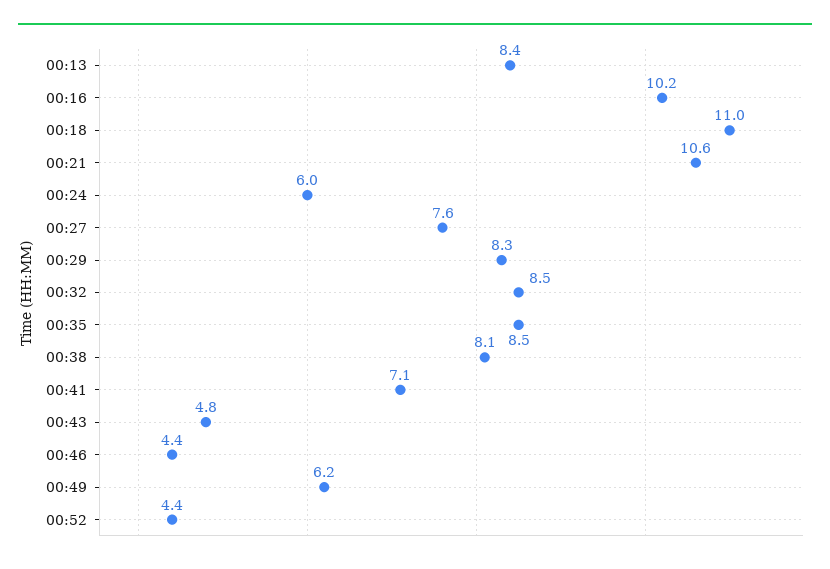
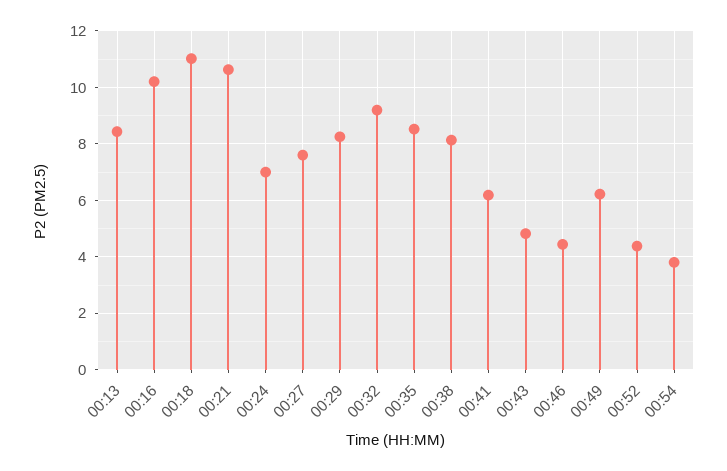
00:24: 6 -> 7
00:32: 8.5 -> 9.25
00:41: 7.1 -> 6.25
00:54: none -> 3.75

